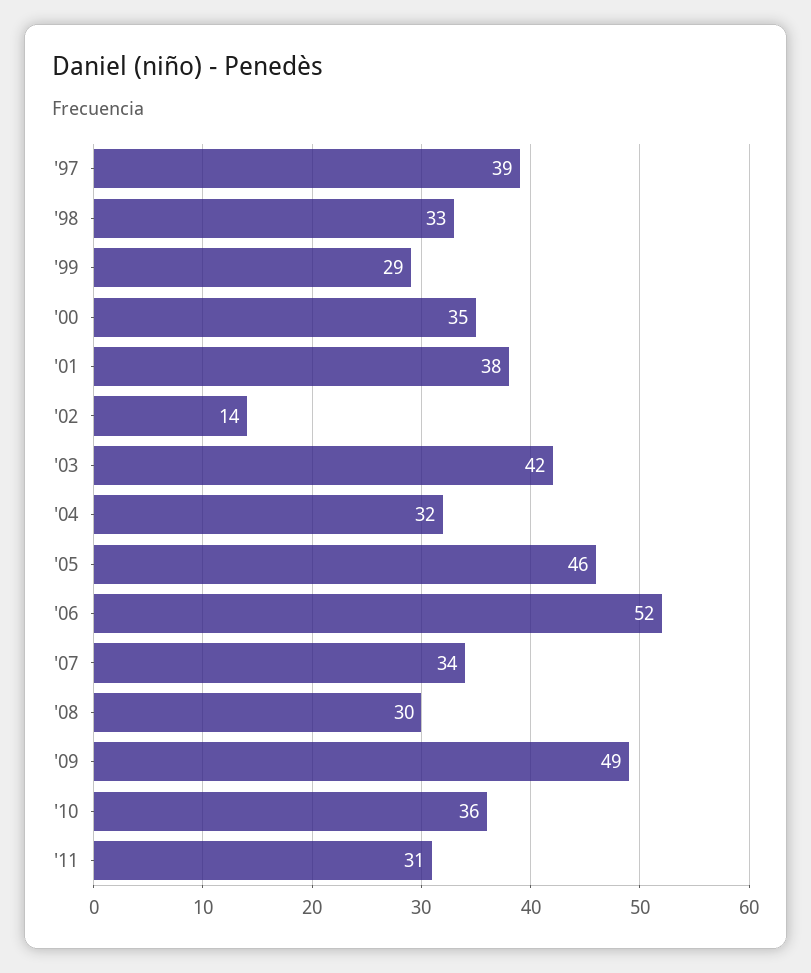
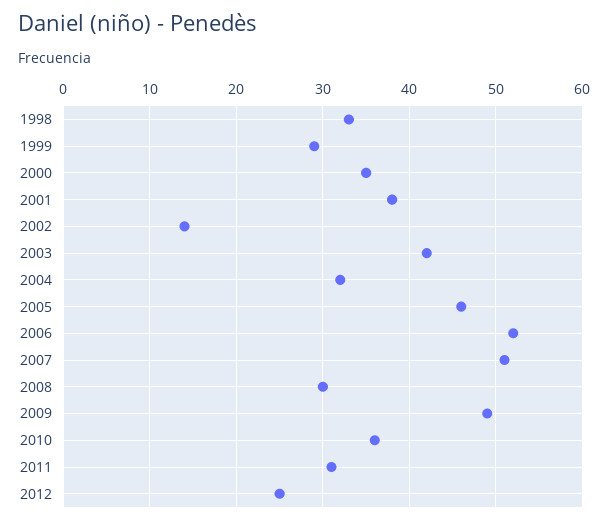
'97: 39 -> none
'07: 34 -> 51
2012: none -> 25

